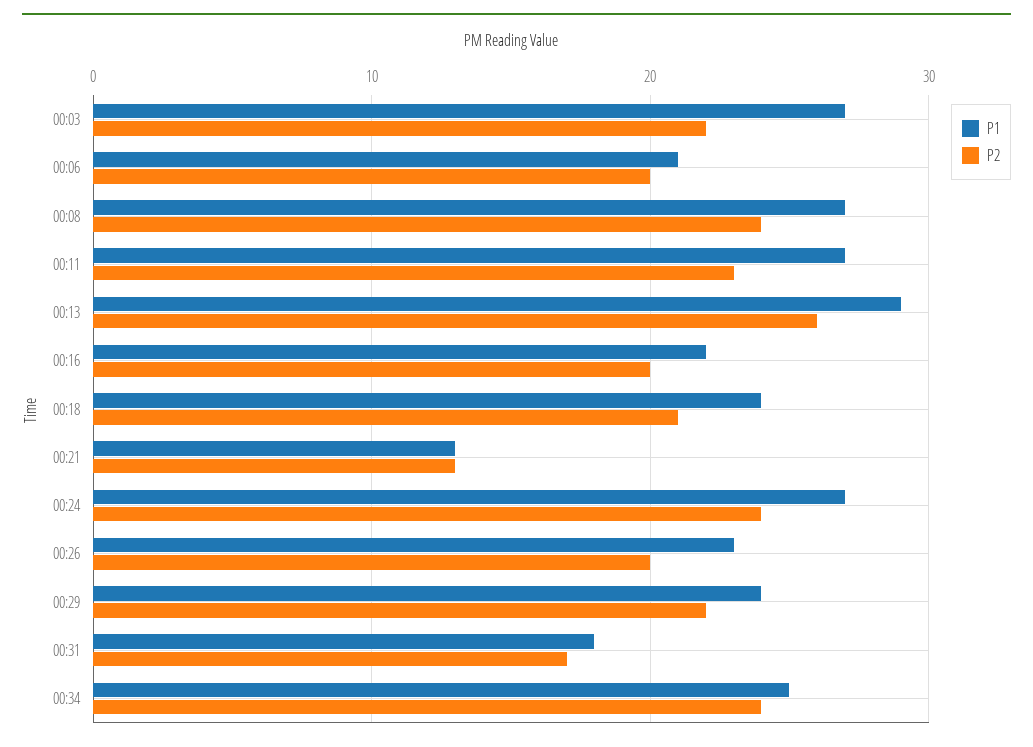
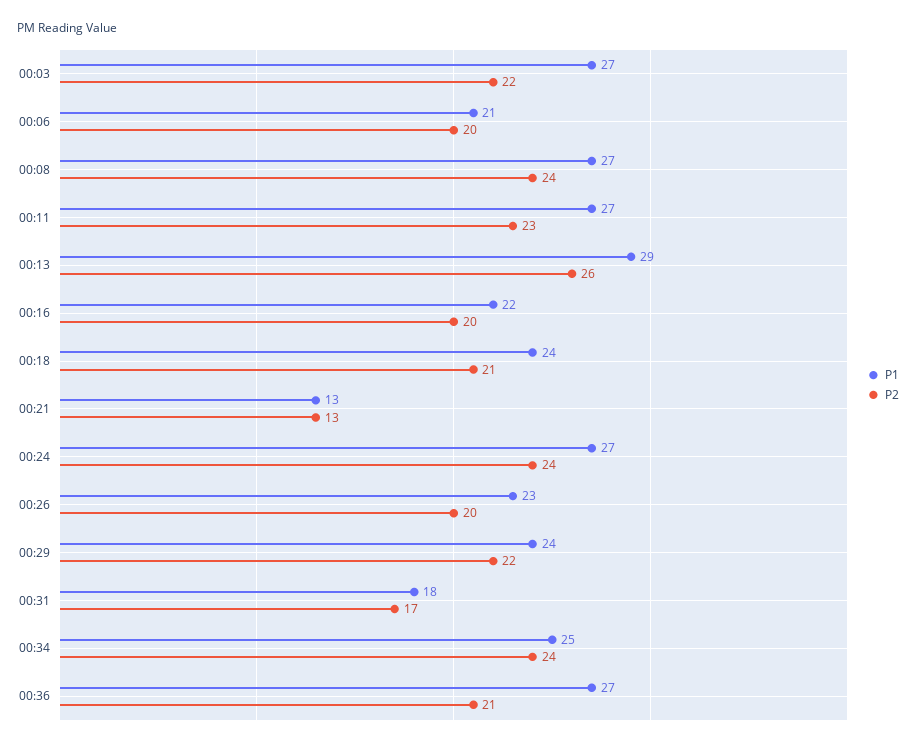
P1, 00:36: none -> 27
P2, 00:36: none -> 21

